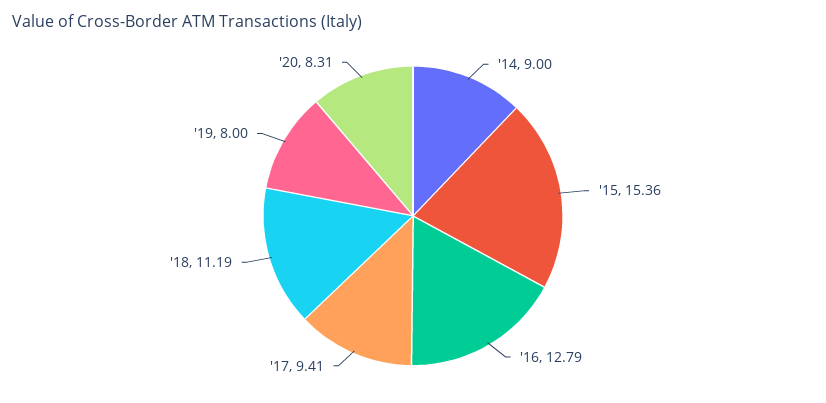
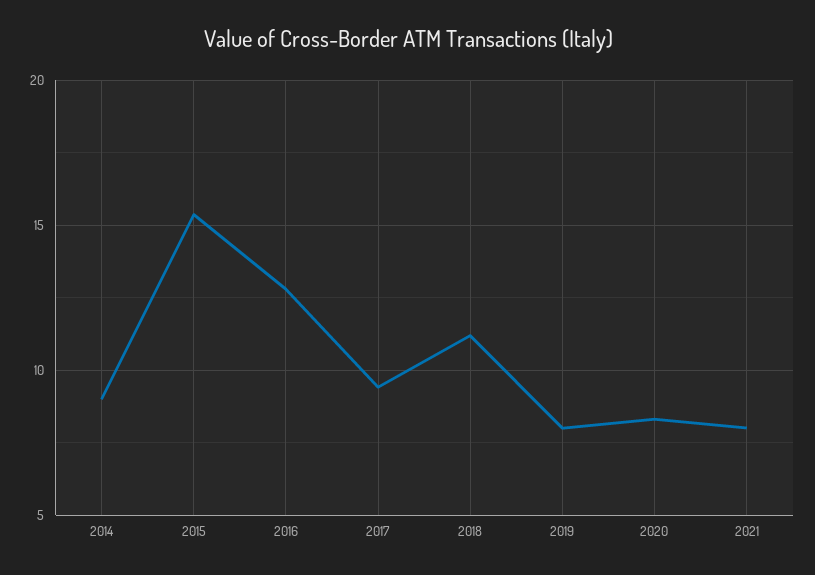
2021: none -> 8

